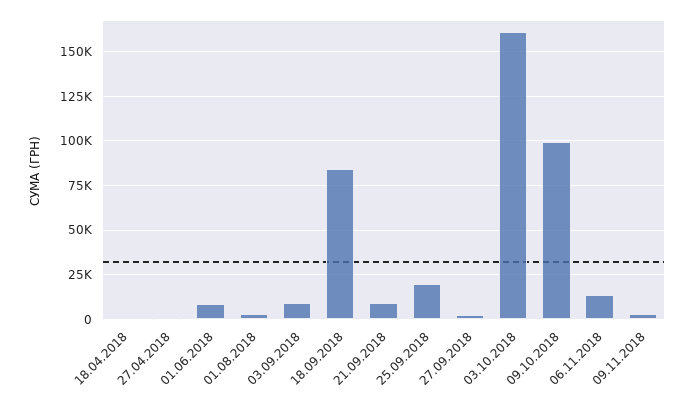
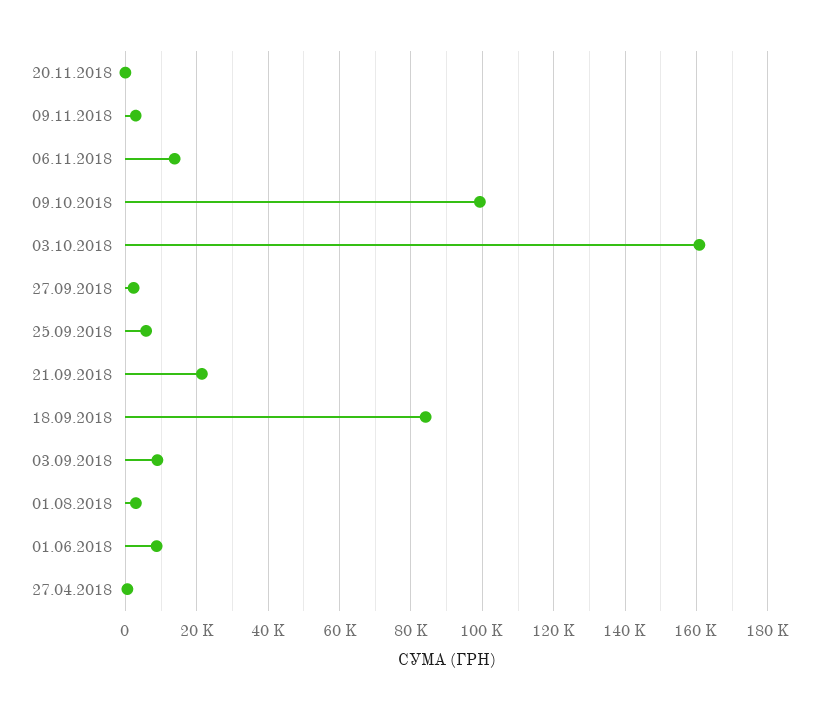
18.04.2018: 0 -> none
21.09.2018: 10000 -> 22000
25.09.2018: 20000 -> 6000
20.11.2018: none -> 0

